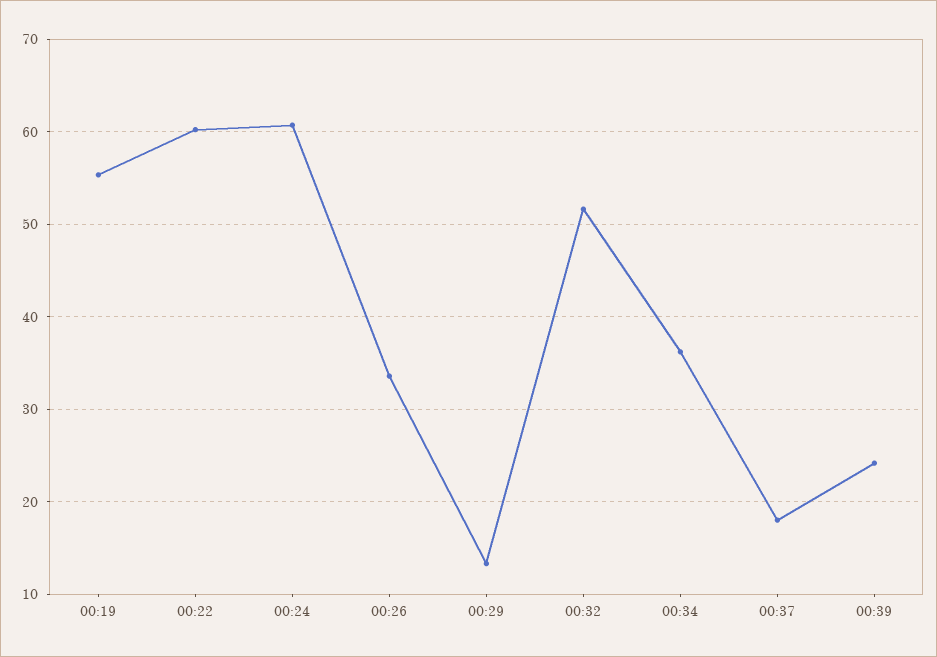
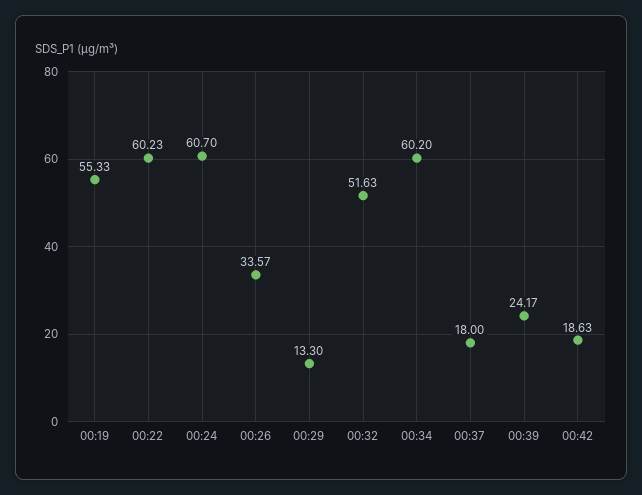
00:34: 36 -> 60.2
00:42: none -> 18.63

